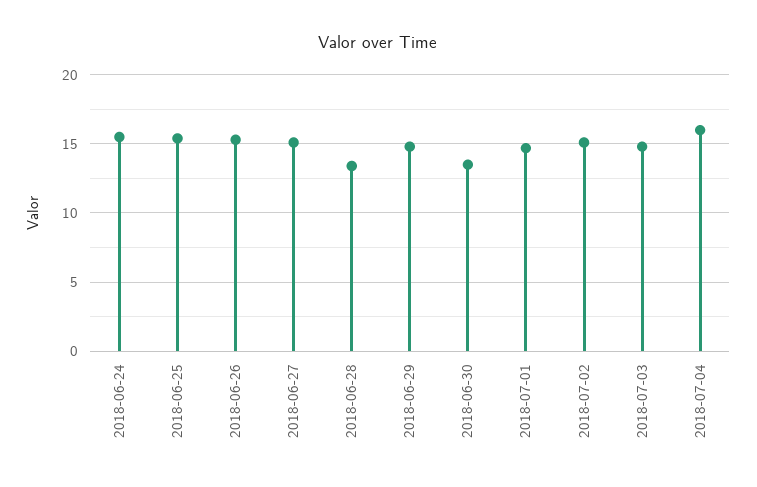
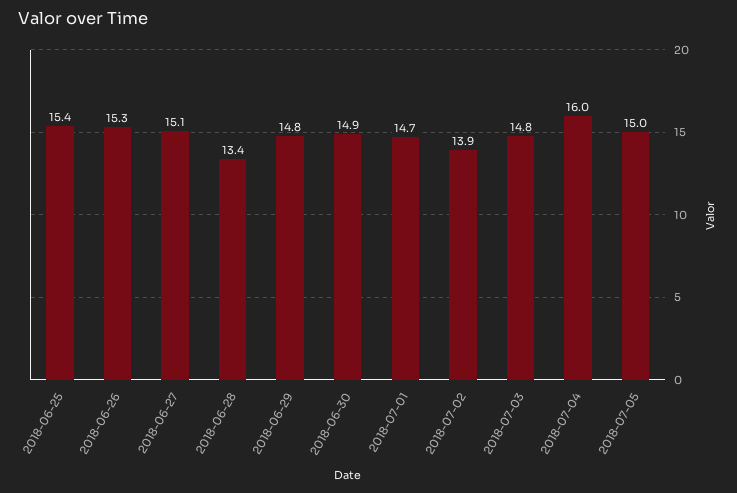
2018-06-24: 15.5 -> none
2018-06-30: 13.5 -> 14.9
2018-07-02: 15 -> 13.9
2018-07-05: none -> 15

